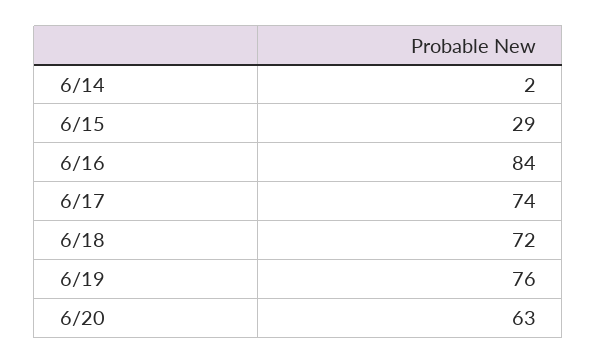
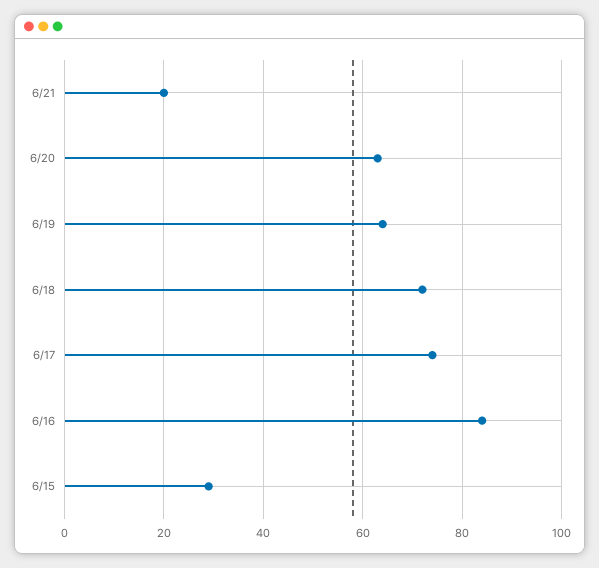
6/14: 2 -> none
6/19: 76 -> 65
6/21: none -> 20

